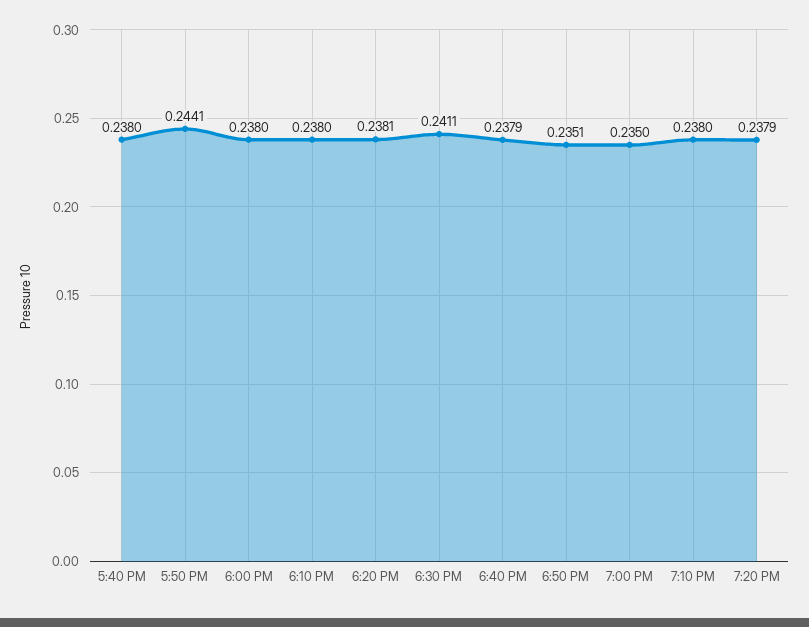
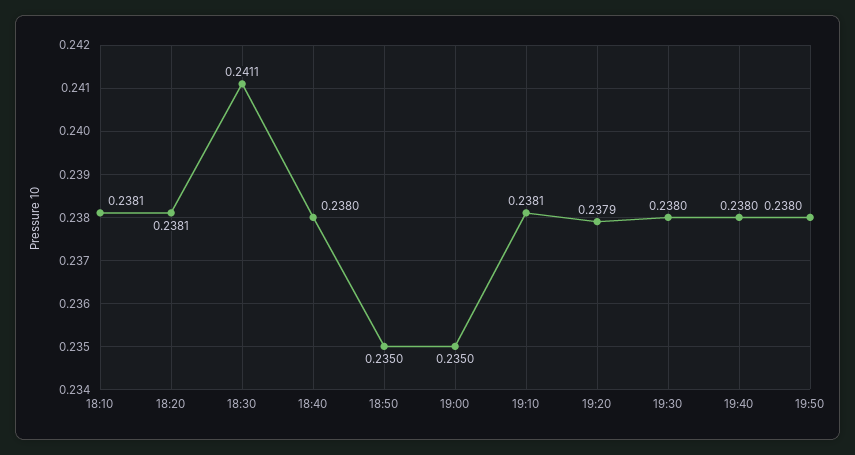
5:40 PM: 0.238 -> none
5:50 PM: 0.2441 -> none
6:00 PM: 0.238 -> none
6:10 PM: 0.238 -> 0.2381
6:40 PM: 0.2379 -> 0.238
6:50 PM: 0.2351 -> 0.235
7:10 PM: 0.238 -> 0.2381
19:30: none -> 0.238
19:40: none -> 0.238
19:50: none -> 0.238

